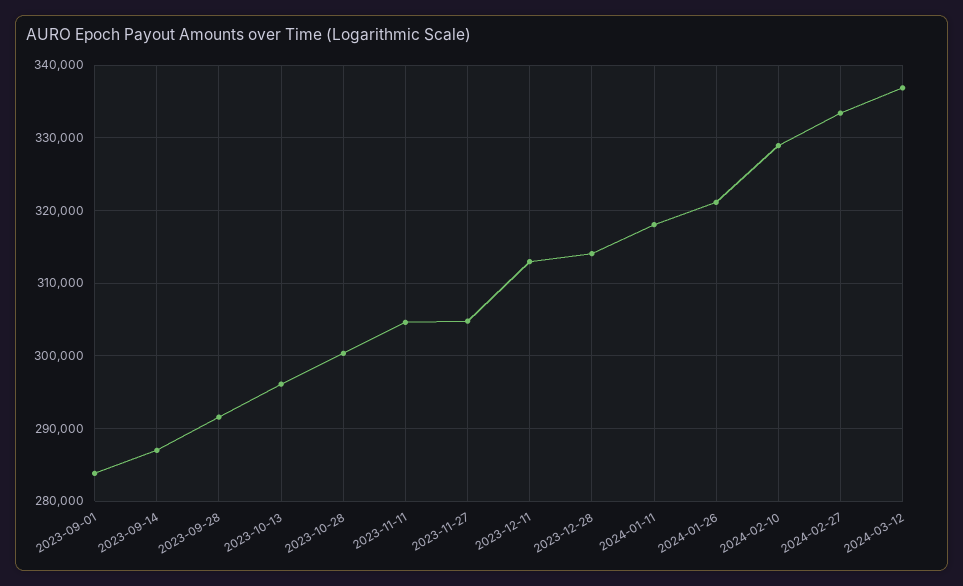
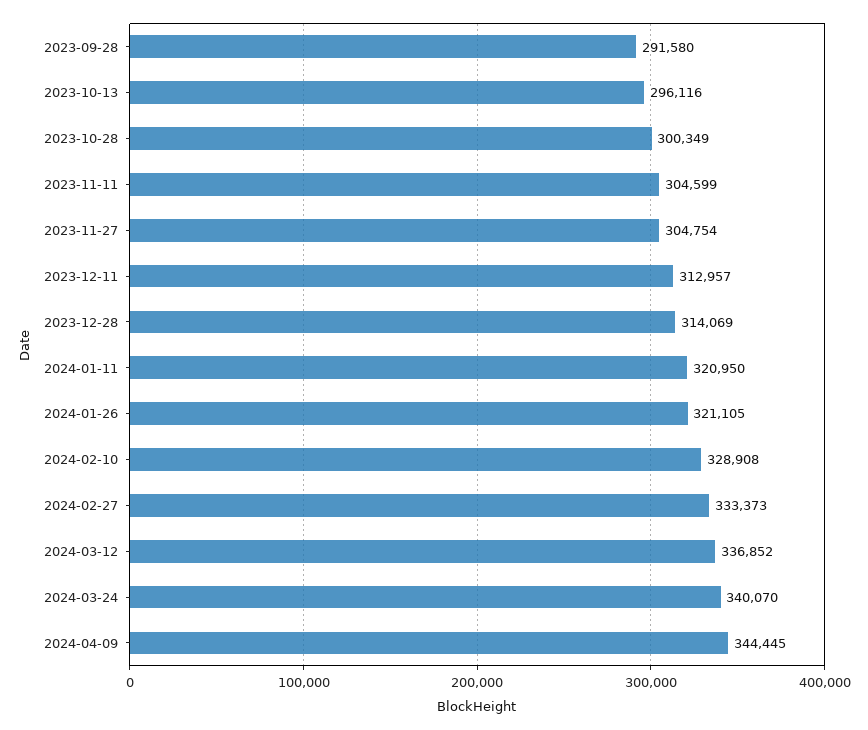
2023-09-01: 284000 -> none
2023-09-14: 287000 -> none
2024-01-11: 318000 -> 320950
2024-03-24: none -> 340070
2024-04-09: none -> 344445

